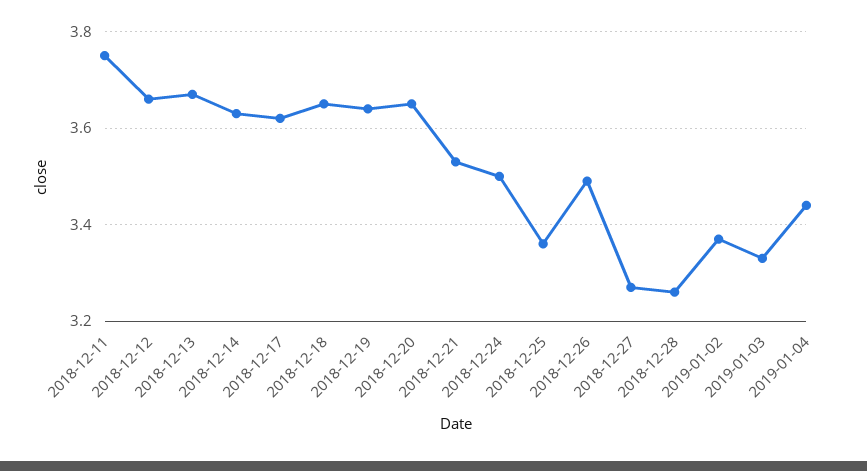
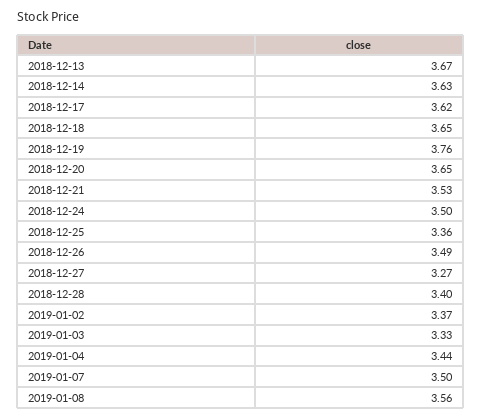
2018-12-11: 3.75 -> none
2018-12-12: 3.65 -> none
2018-12-19: 3.65 -> 3.76
2018-12-28: 3.25 -> 3.4
2019-01-07: none -> 3.5
2019-01-08: none -> 3.56

